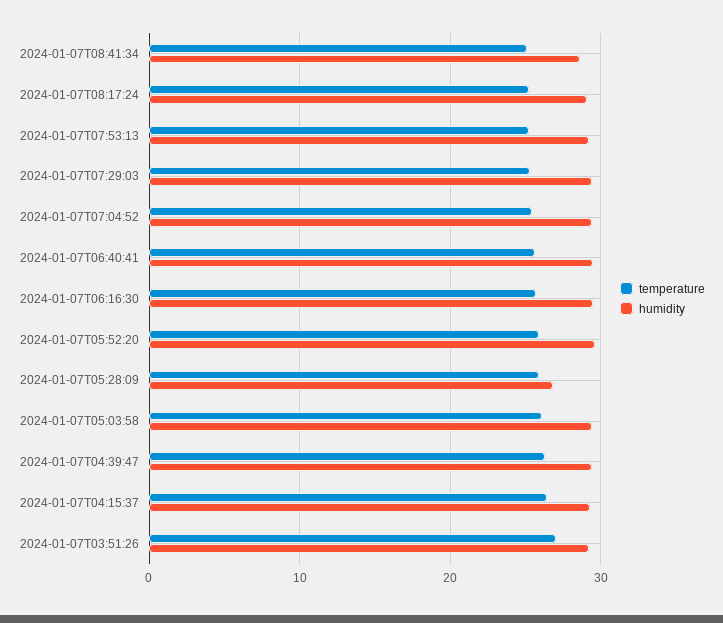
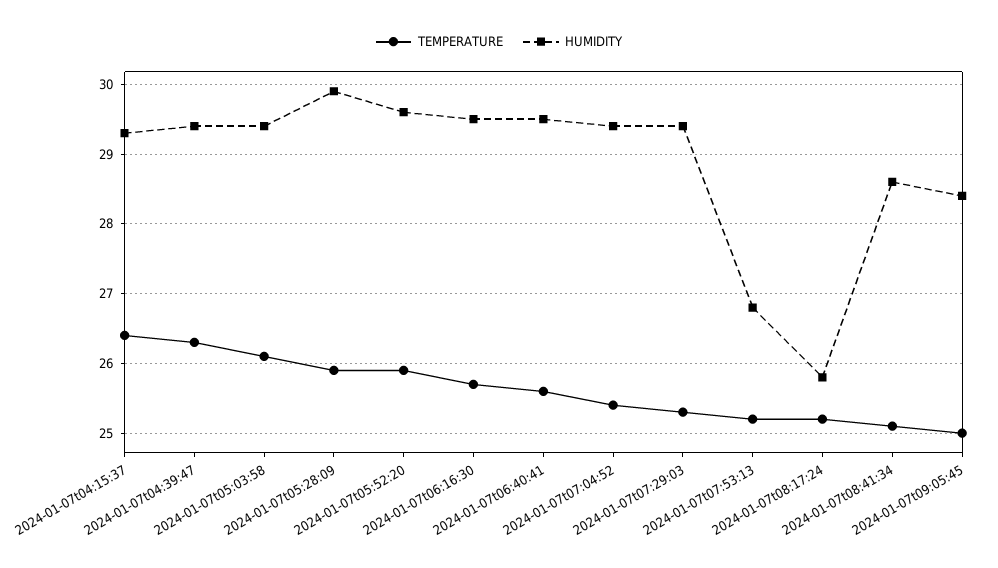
humidity, 2024-01-07T08:17:24: 29 -> 25.8
humidity, 2024-01-07T07:53:13: 29 -> 26.8
humidity, 2024-01-07T05:28:09: 27 -> 29.9
temperature, 2024-01-07T03:51:26: 27 -> none
humidity, 2024-01-07T03:51:26: 29 -> none
temperature, 2024-01-07t09:05:45: none -> 25
humidity, 2024-01-07t09:05:45: none -> 28.4

